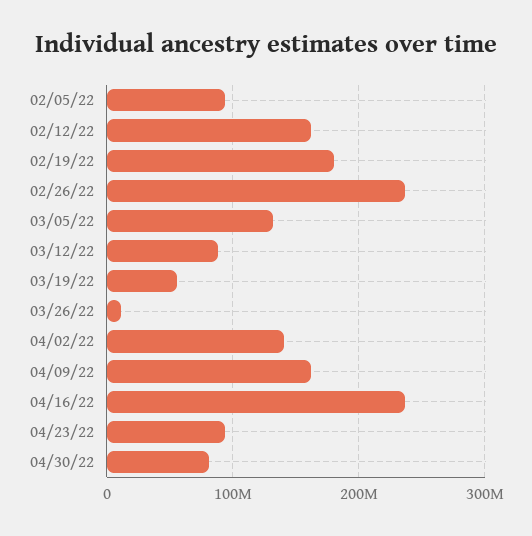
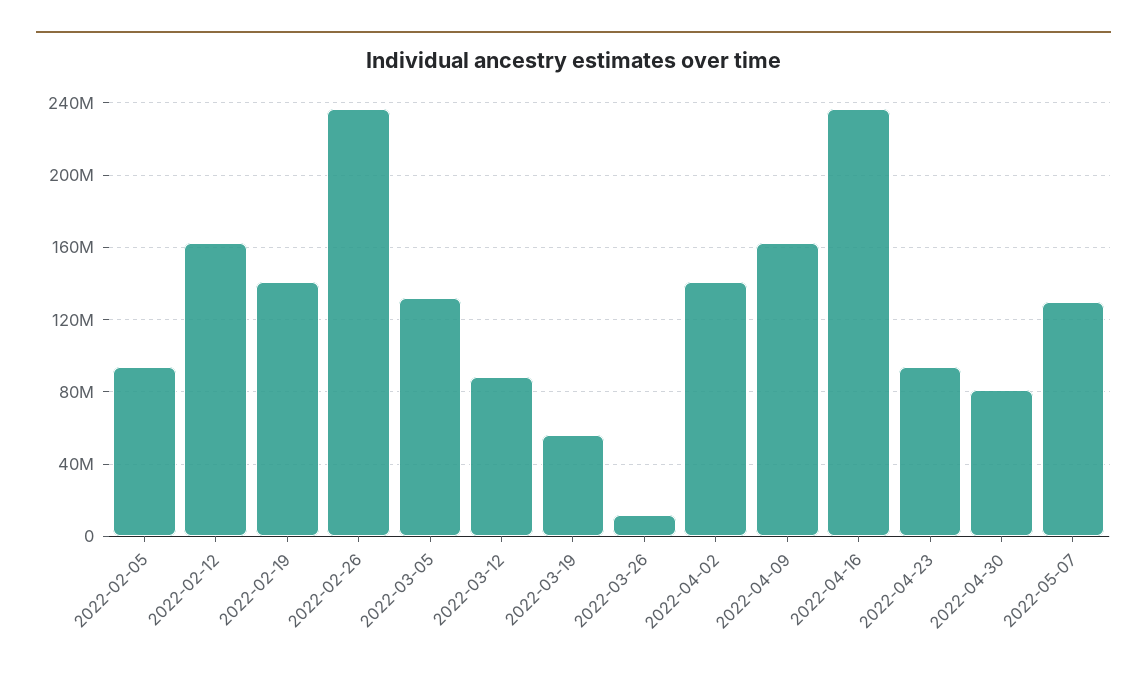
02/19/22: 180000000 -> 140000000
2022-05-07: none -> 130000000

